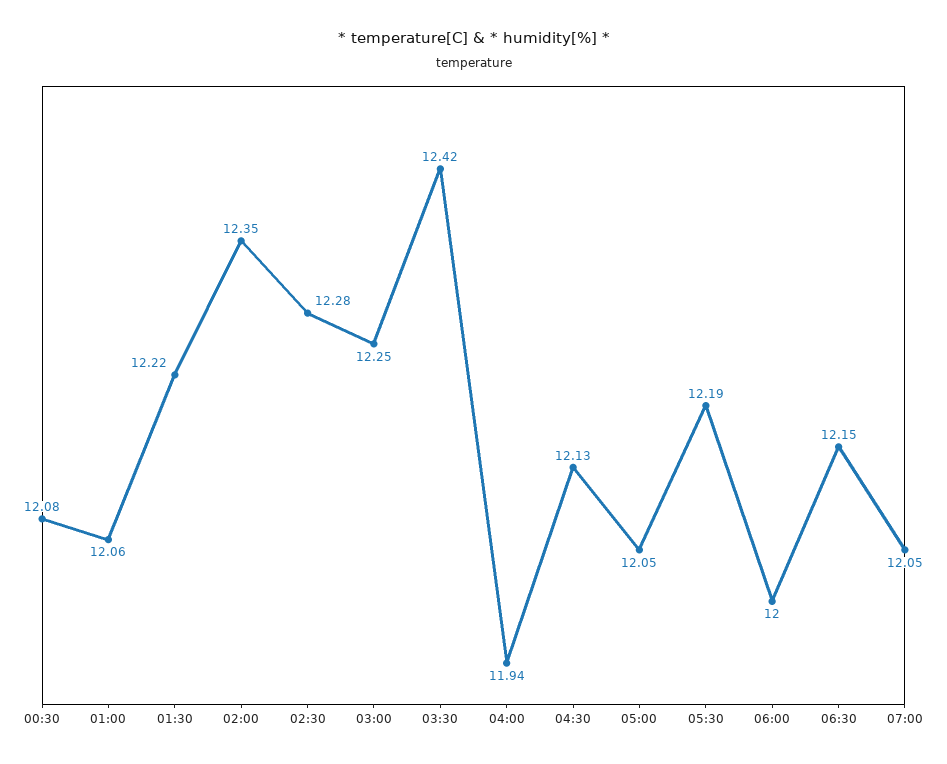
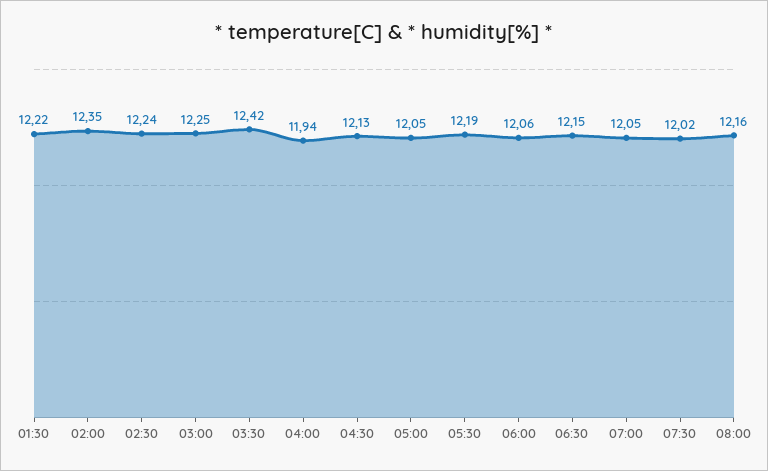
00:30: 12.08 -> none
01:00: 12.06 -> none
02:30: 12.28 -> 12.24
06:00: 12 -> 12.06
07:30: none -> 12.02
08:00: none -> 12.16

